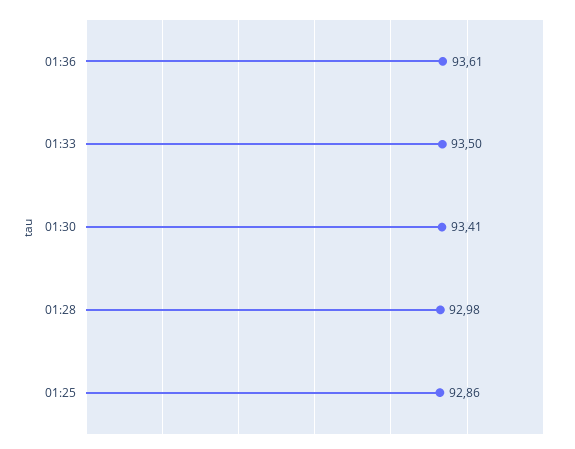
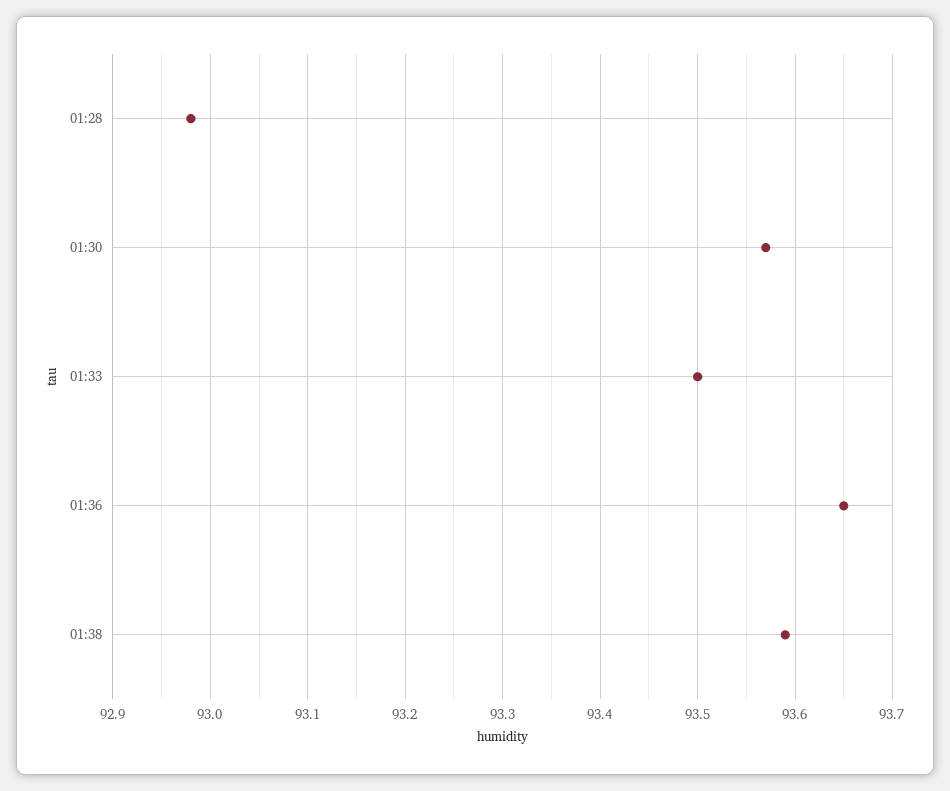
01:36: 93.61 -> 93.65
01:30: 93.41 -> 93.57
01:25: 92.86 -> none
01:38: none -> 93.59

